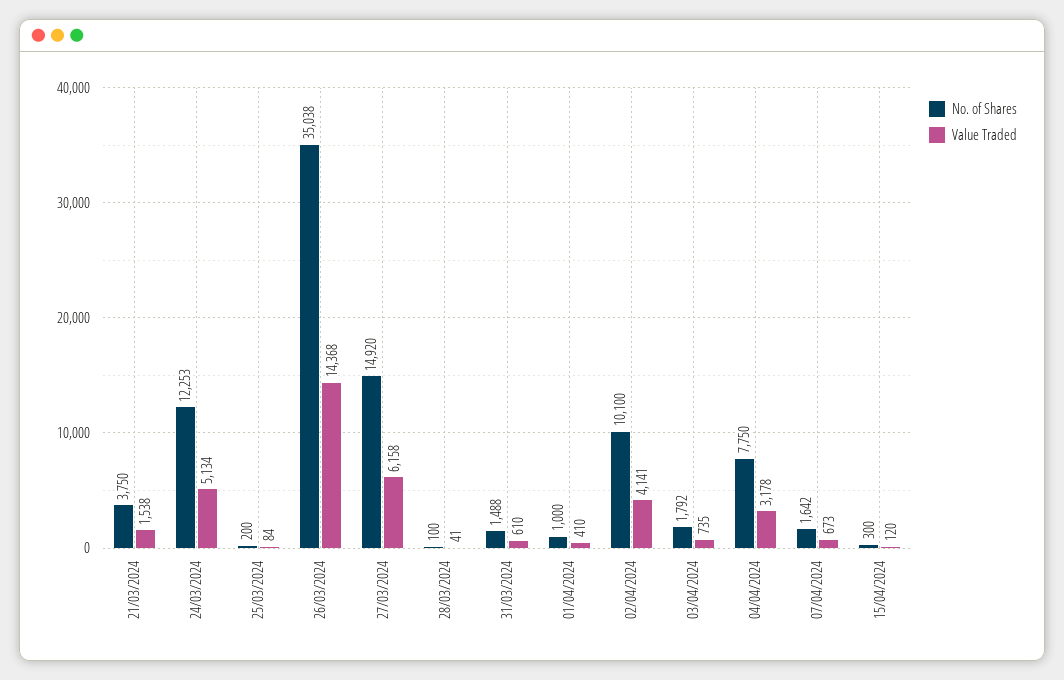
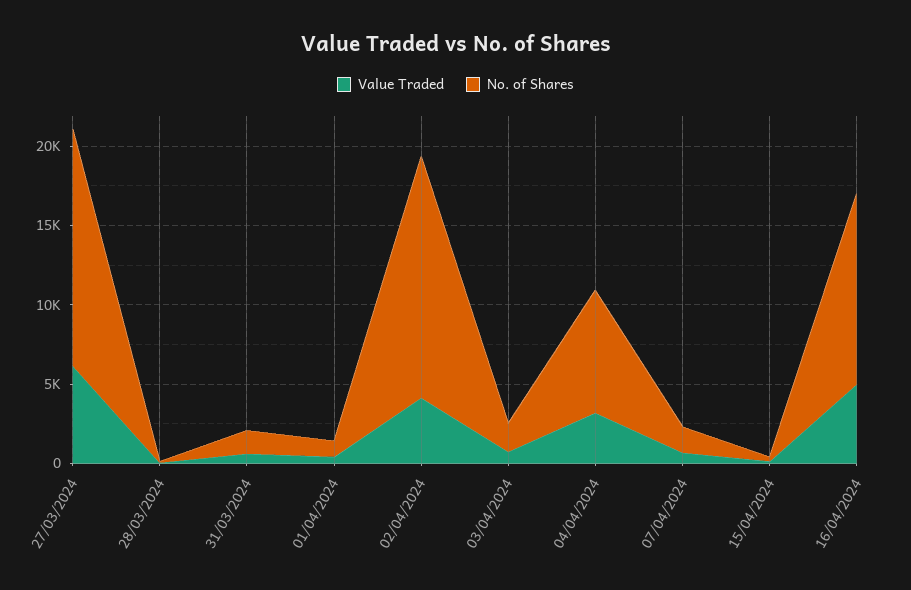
No. of Shares, 21/03/2024: 3750 -> none
Value Traded, 21/03/2024: 1538 -> none
No. of Shares, 24/03/2024: 12253 -> none
Value Traded, 24/03/2024: 5134 -> none
No. of Shares, 25/03/2024: 200 -> none
Value Traded, 25/03/2024: 84 -> none
No. of Shares, 26/03/2024: 35038 -> none
Value Traded, 26/03/2024: 14368 -> none
No. of Shares, 02/04/2024: 10100 -> 15000
Value Traded, 16/04/2024: none -> 5000
No. of Shares, 16/04/2024: none -> 12000

